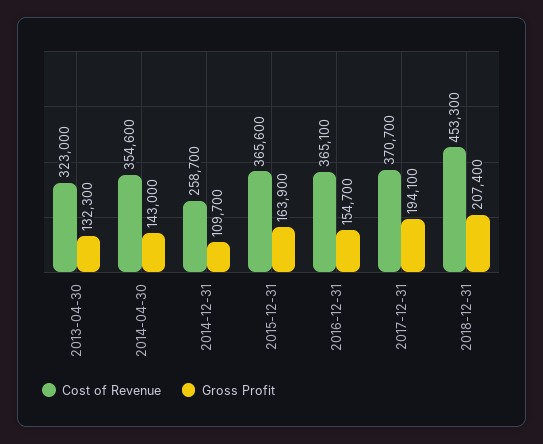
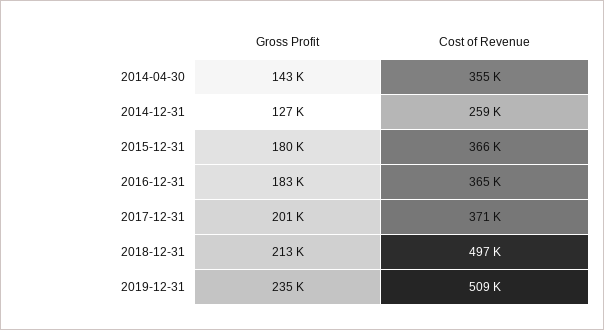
Cost of Revenue, 2013-04-30: 323000 -> none
Gross Profit, 2013-04-30: 132300 -> none
Gross Profit, 2014-12-31: 109700 -> 127000
Gross Profit, 2015-12-31: 163900 -> 180000
Gross Profit, 2016-12-31: 154700 -> 183000
Gross Profit, 2017-12-31: 194100 -> 201000
Cost of Revenue, 2018-12-31: 453300 -> 497000
Gross Profit, 2018-12-31: 207400 -> 213000
Gross Profit, 2019-12-31: none -> 235000
Cost of Revenue, 2019-12-31: none -> 509000

